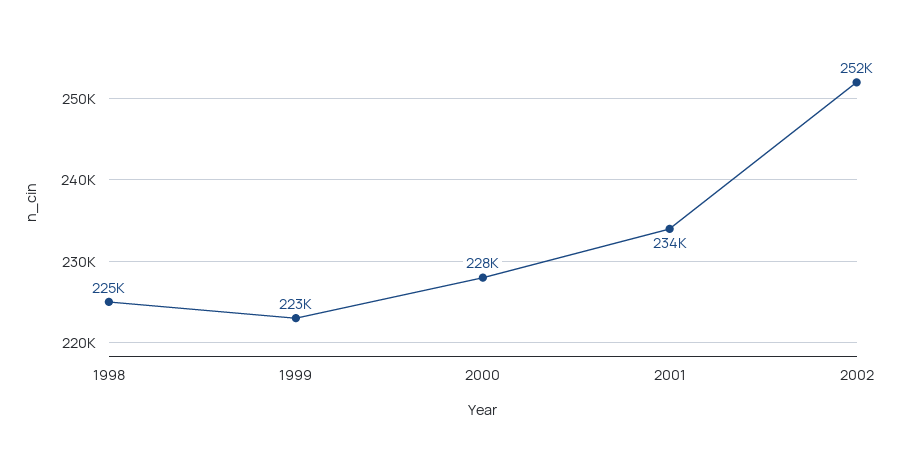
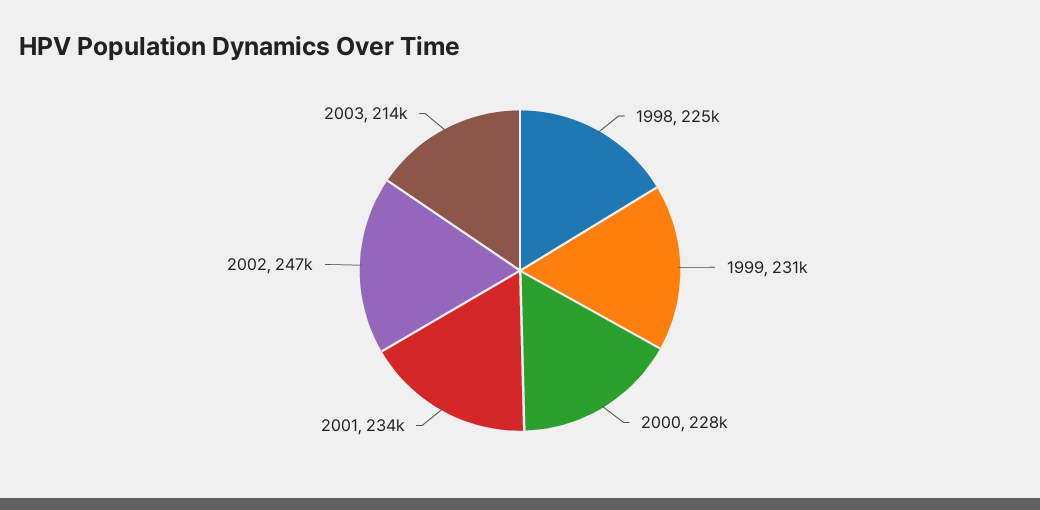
1999: 223000 -> 231000
2002: 252000 -> 247000
2003: none -> 214000

